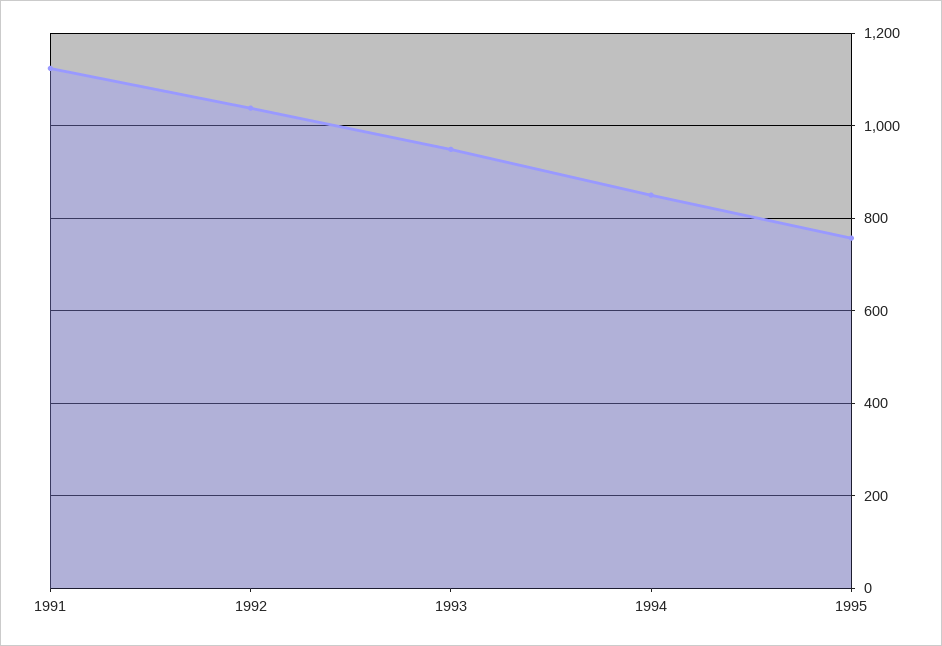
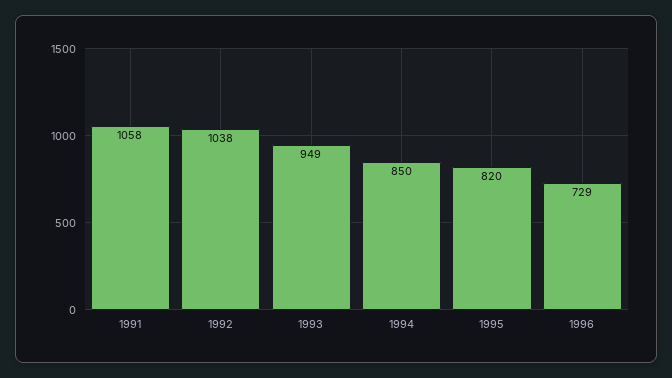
1991: 1120 -> 1058
1995: 760 -> 820
1996: none -> 729

